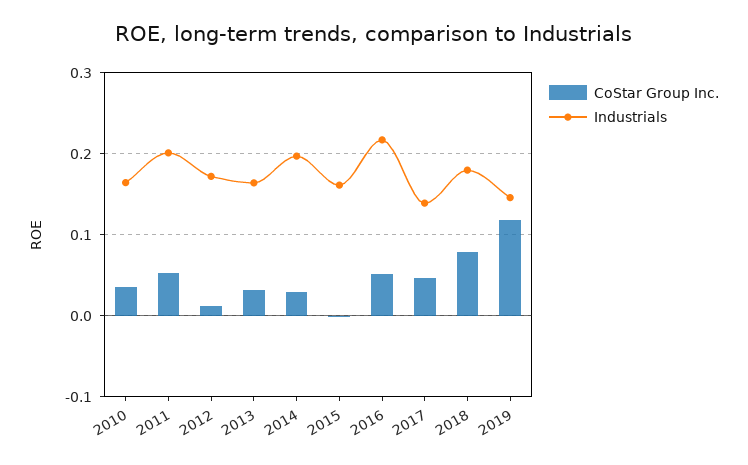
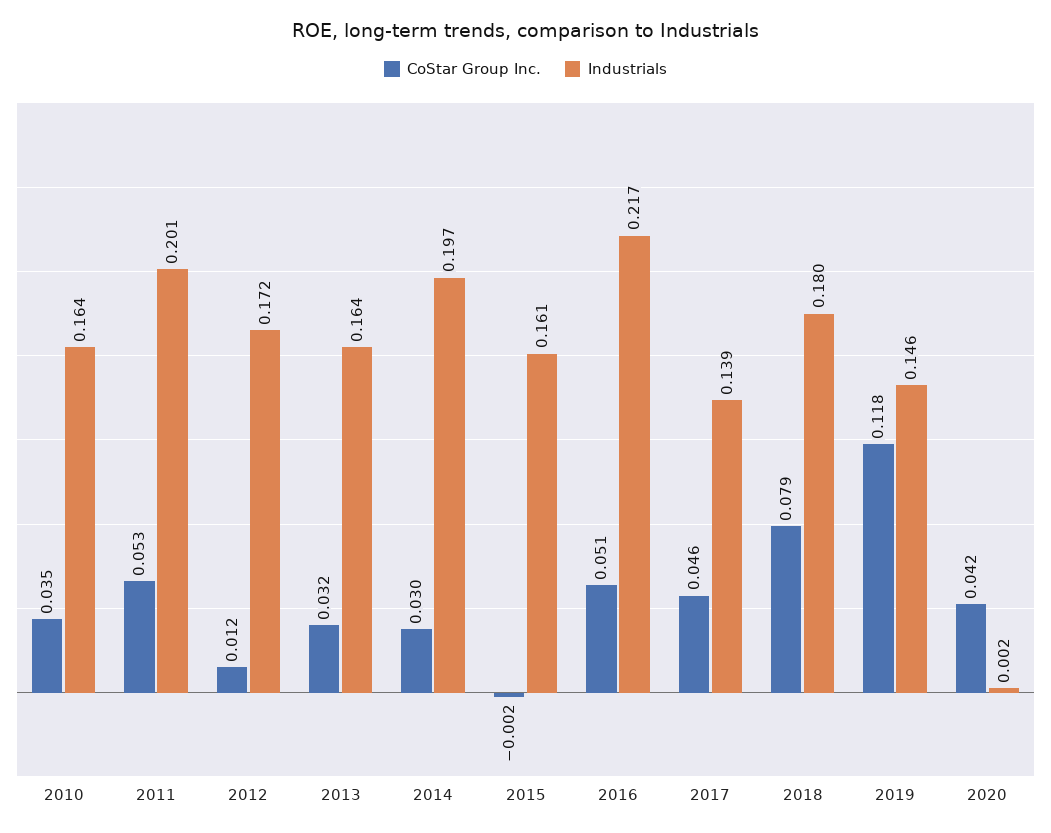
CoStar Group Inc., 2020: none -> 0.042
Industrials, 2020: none -> 0.002

